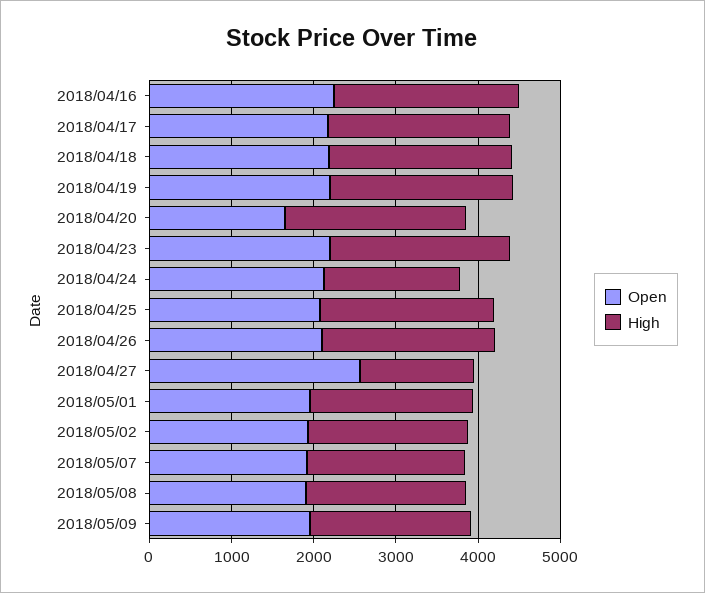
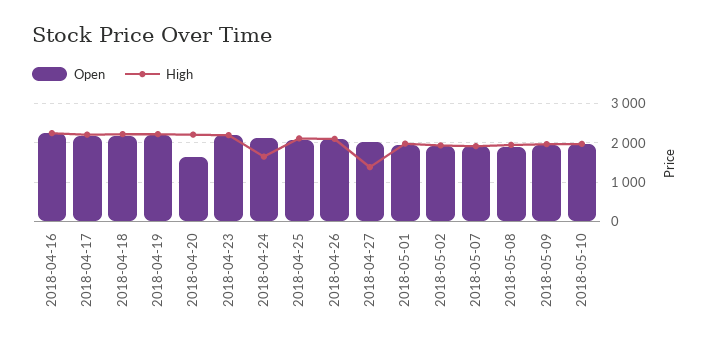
Open, 2018/04/27: 2600 -> 2000
Open, 2018-05-10: none -> 2000
High, 2018-05-10: none -> 2000

